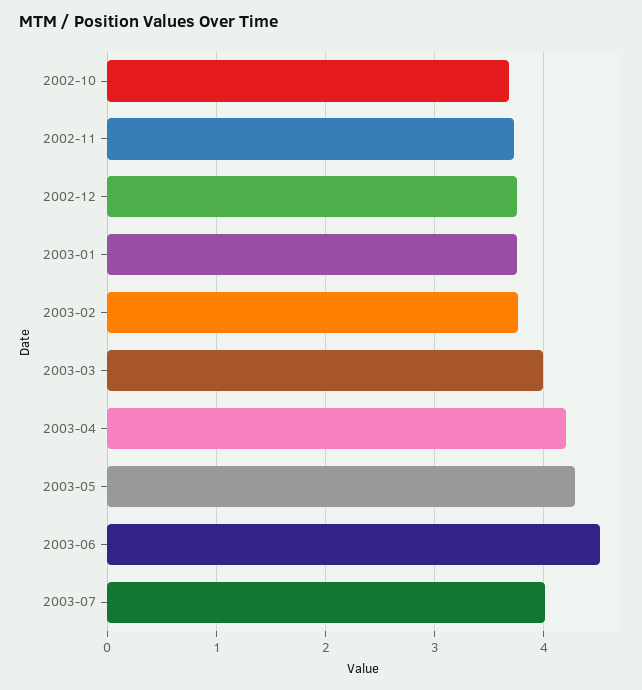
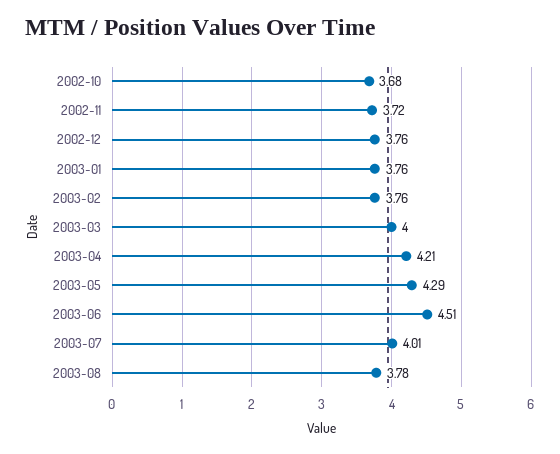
2003-08: none -> 3.78

